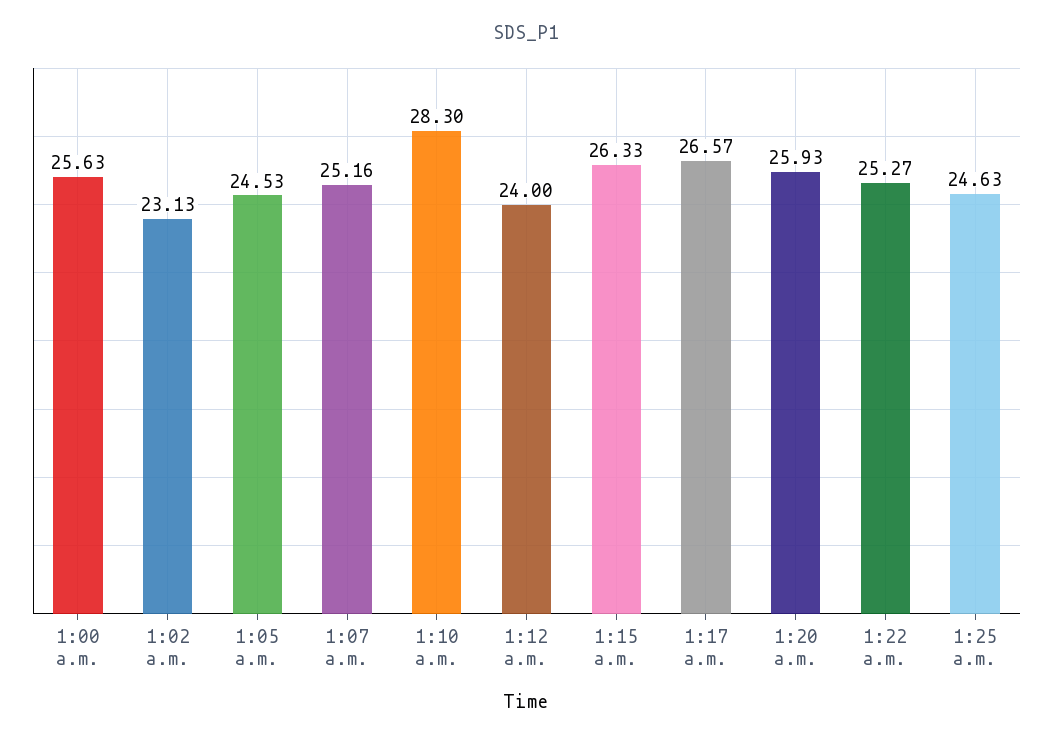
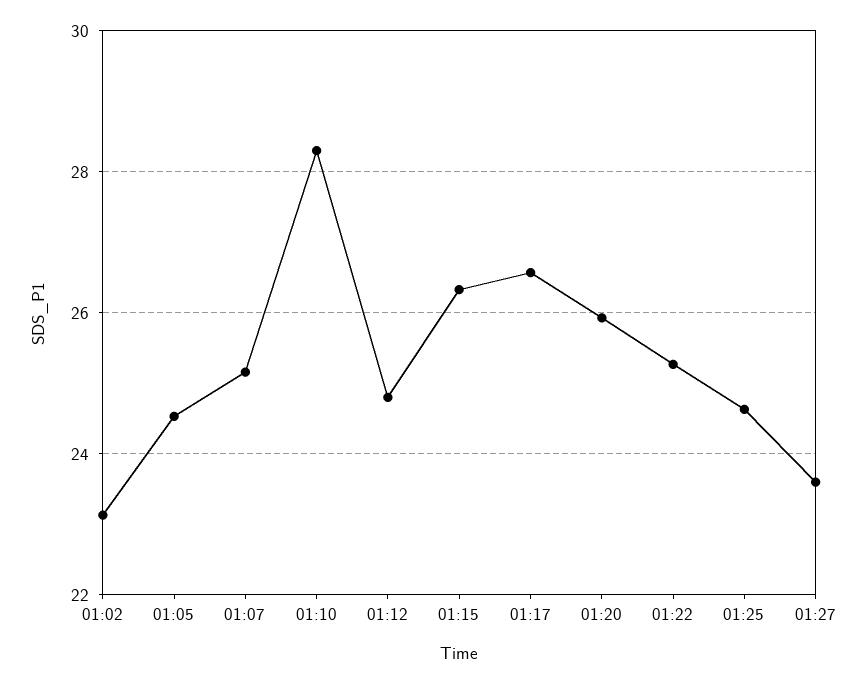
1:00 a.m.: 25.63 -> none
1:12 a.m.: 24 -> 24.8
01:27: none -> 23.6

